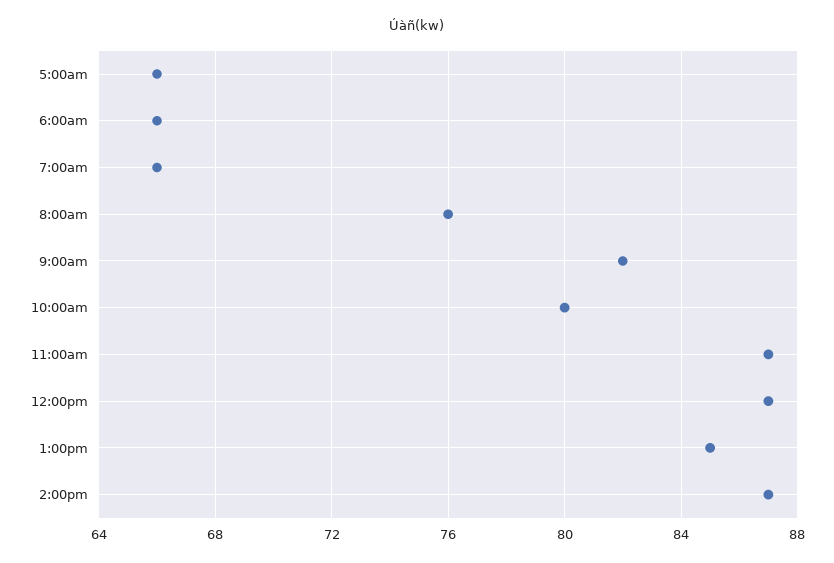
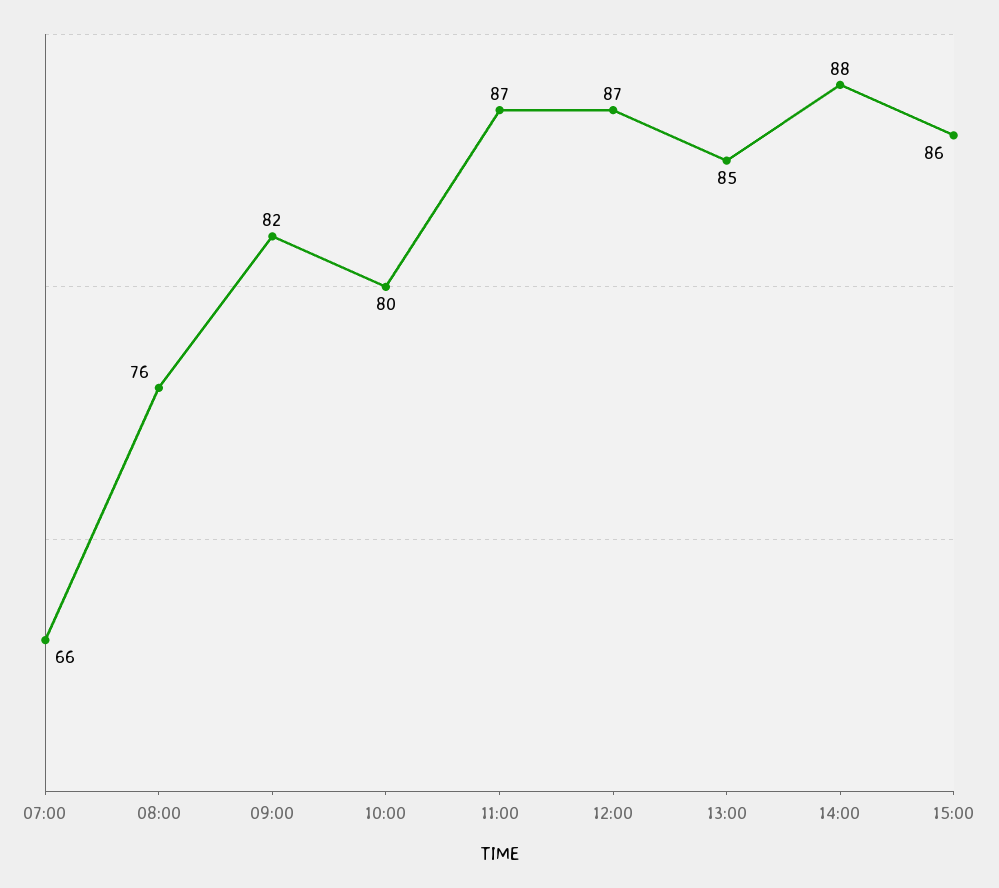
5:00am: 66 -> none
6:00am: 66 -> none
2:00pm: 87 -> 88
15:00: none -> 86

